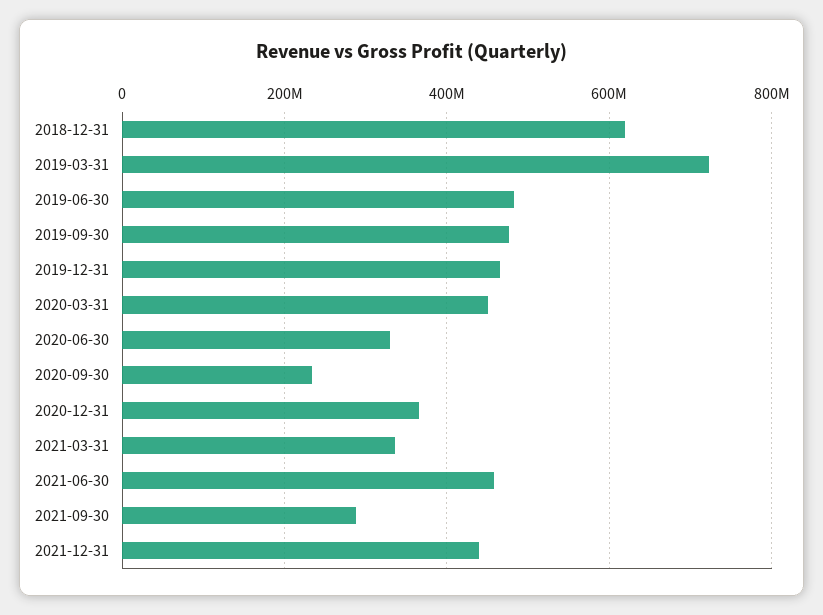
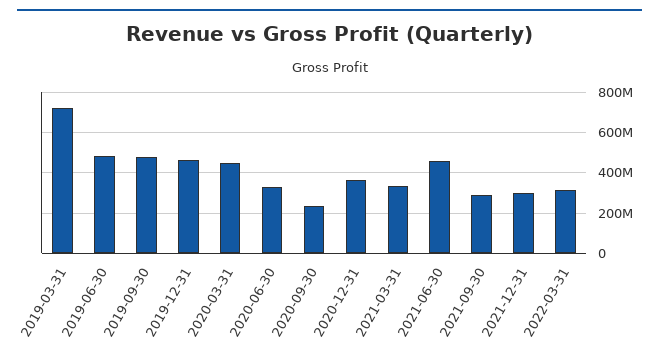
2018-12-31: 620000000 -> none
2021-12-31: 440000000 -> 300000000
2022-03-31: none -> 300000000

